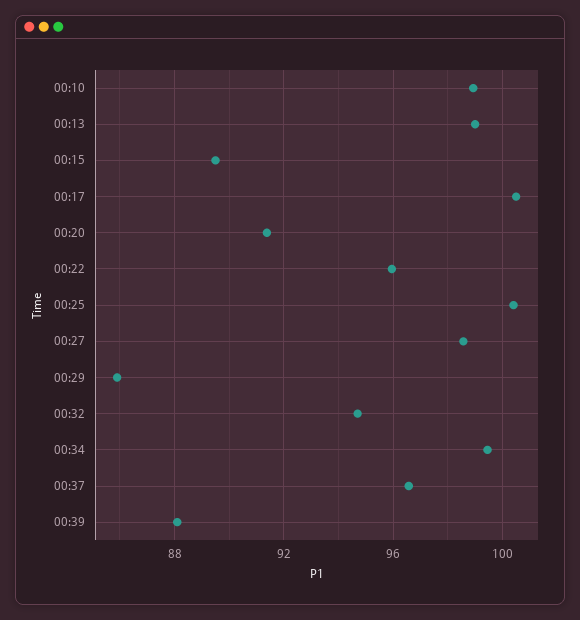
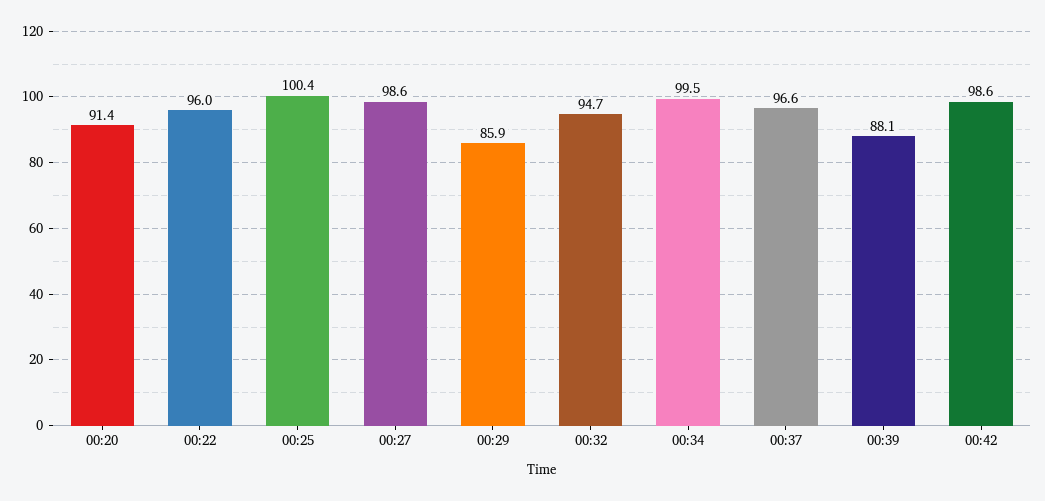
00:10: 99 -> none
00:13: 99 -> none
00:15: 89.5 -> none
00:17: 100.5 -> none
00:42: none -> 98.6

